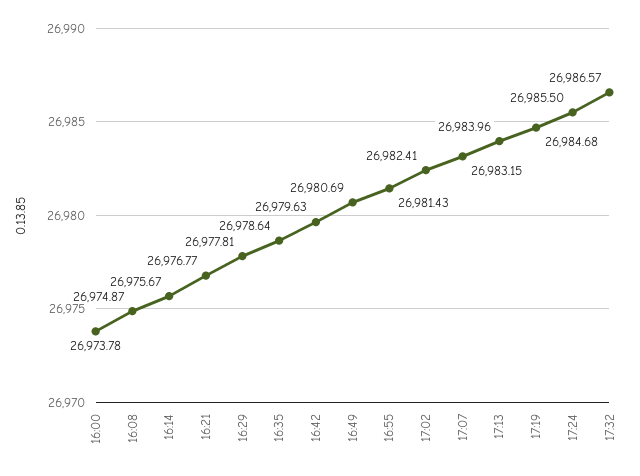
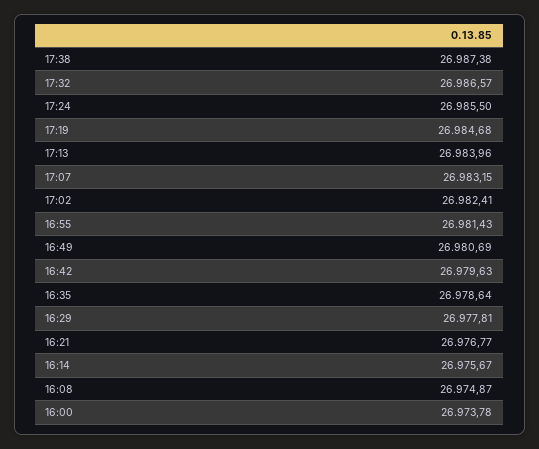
17:38: none -> 26987.38

